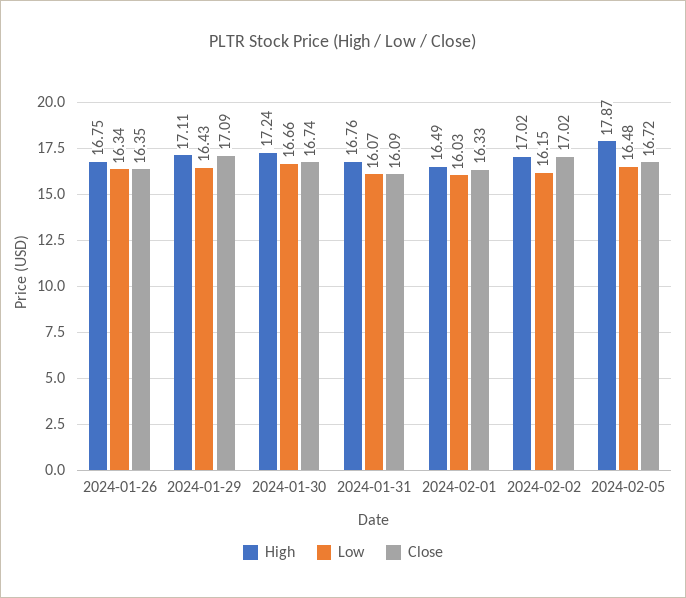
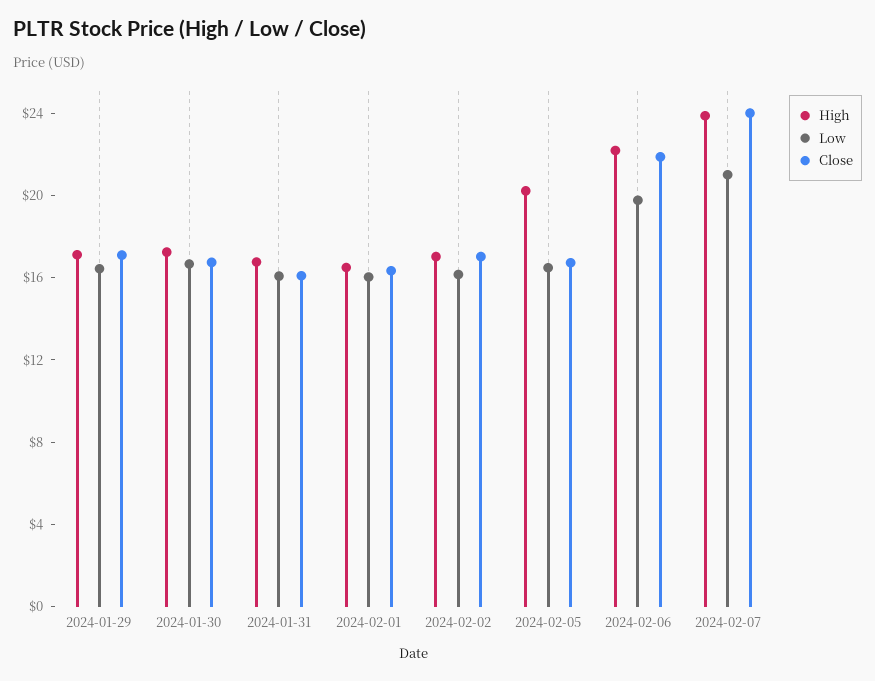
High, 2024-01-26: 16.75 -> none
Low, 2024-01-26: 16.34 -> none
Close, 2024-01-26: 16.35 -> none
High, 2024-02-05: 17.87 -> 20
High, 2024-02-06: none -> 22
Low, 2024-02-06: none -> 20
Close, 2024-02-06: none -> 22
High, 2024-02-07: none -> 24
Low, 2024-02-07: none -> 21
Close, 2024-02-07: none -> 24

